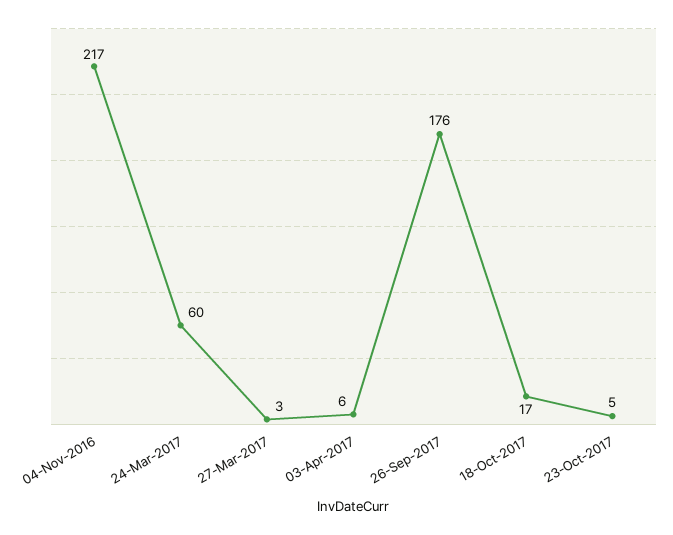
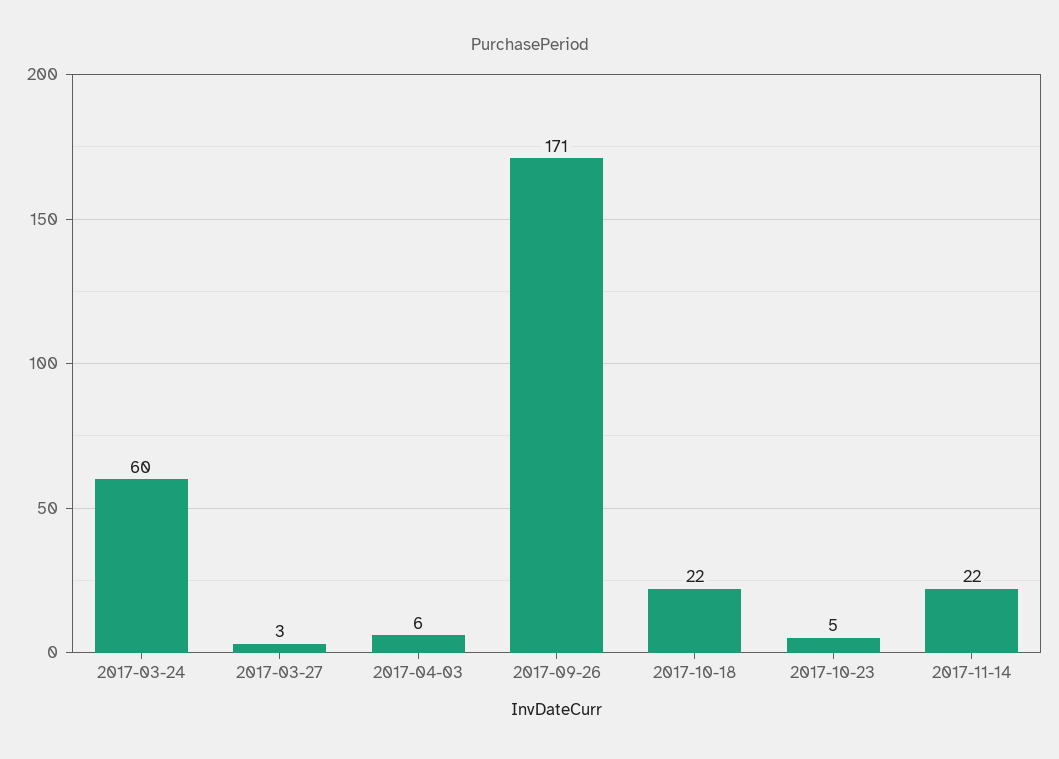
04-Nov-2016: 217 -> none
26-Sep-2017: 176 -> 171
18-Oct-2017: 17 -> 22
2017-11-14: none -> 22

